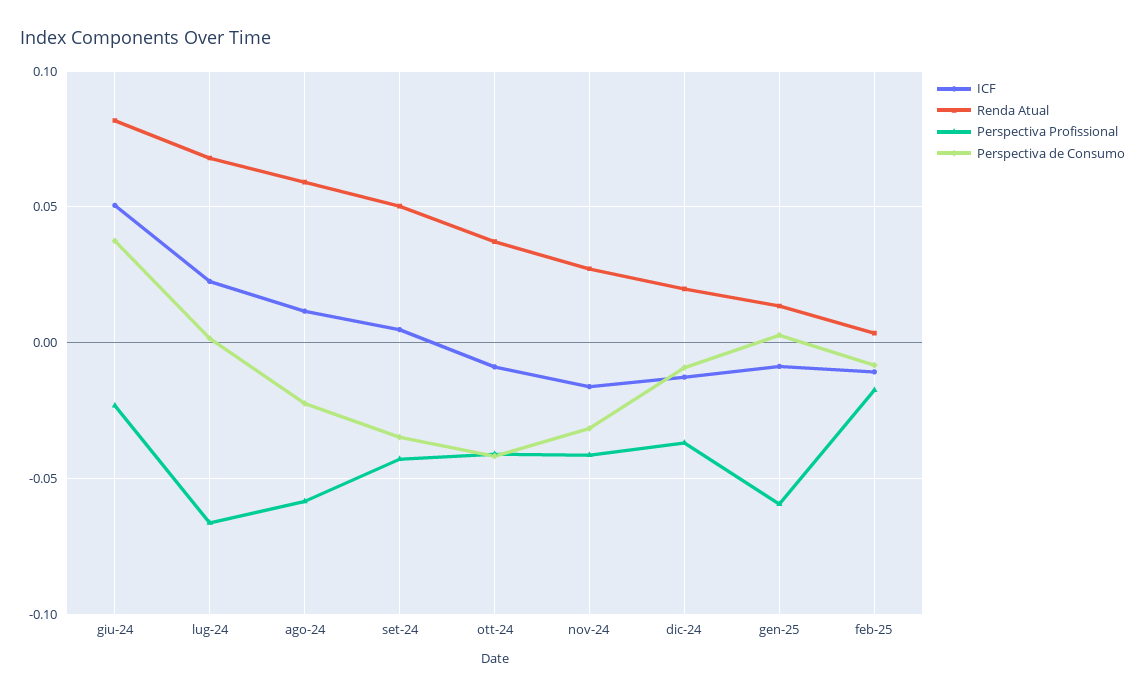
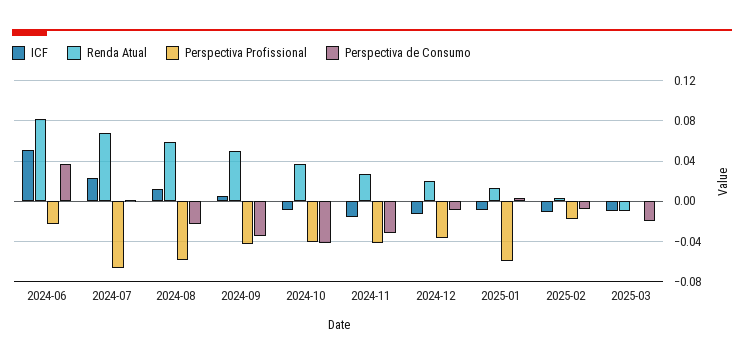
ICF, 2025-03: none -> -0.01
Renda Atual, 2025-03: none -> -0.01
Perspectiva Profissional, 2025-03: none -> 0
Perspectiva de Consumo, 2025-03: none -> -0.02

